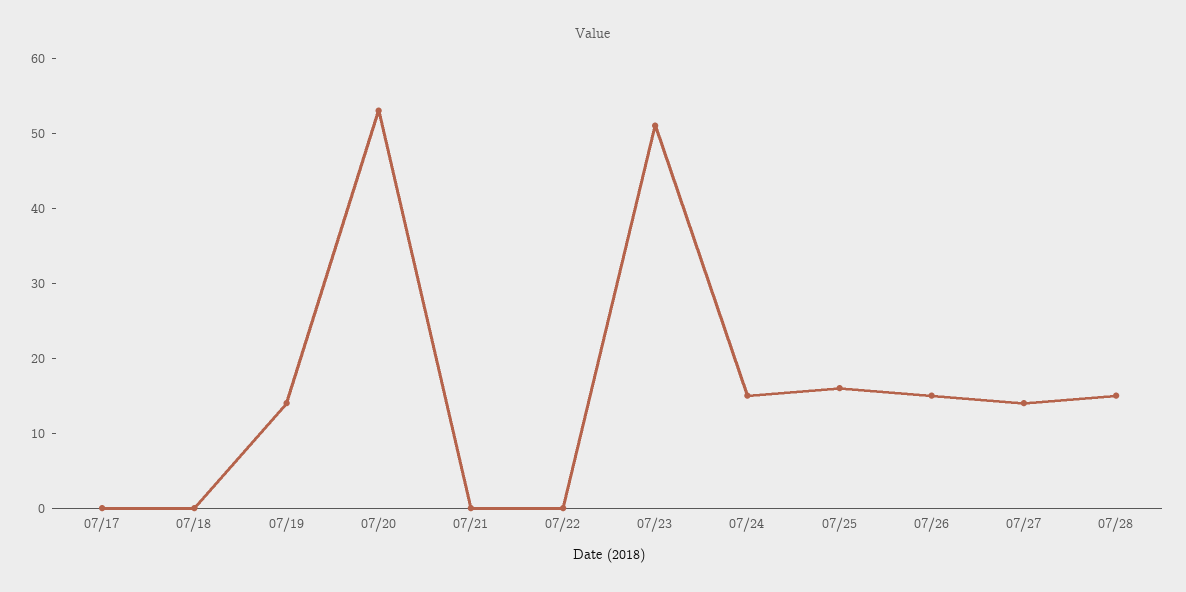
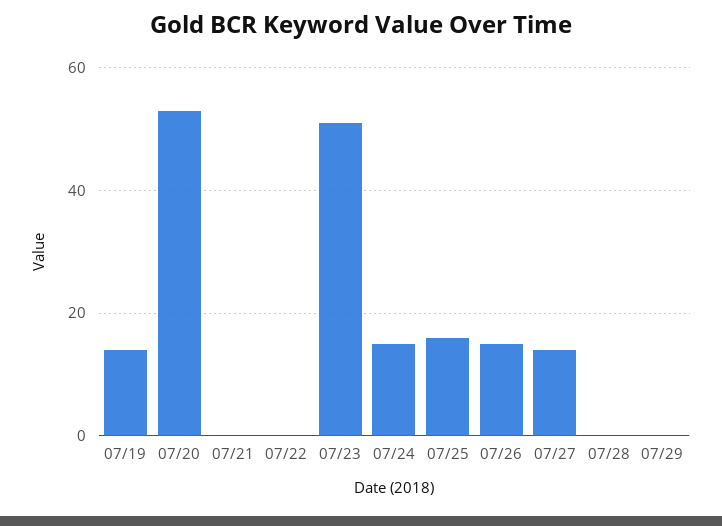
07/17: 0 -> none
07/18: 0 -> none
07/28: 15 -> 0
07/29: none -> 0

